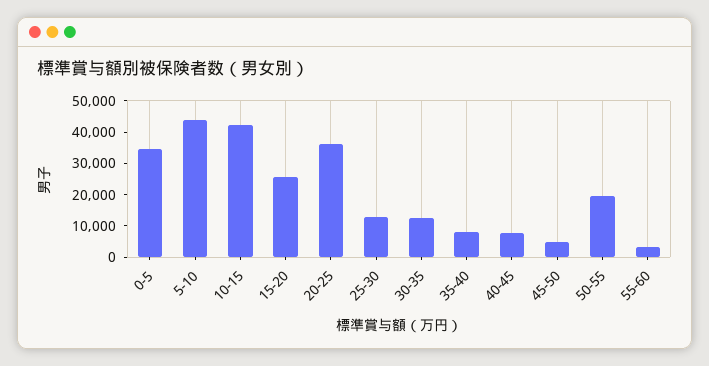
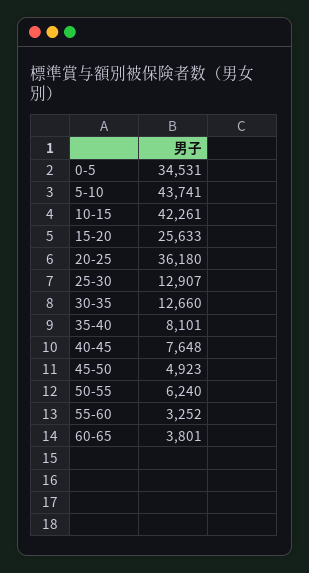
50-55: 20000 -> 6240
60-65: none -> 3801

